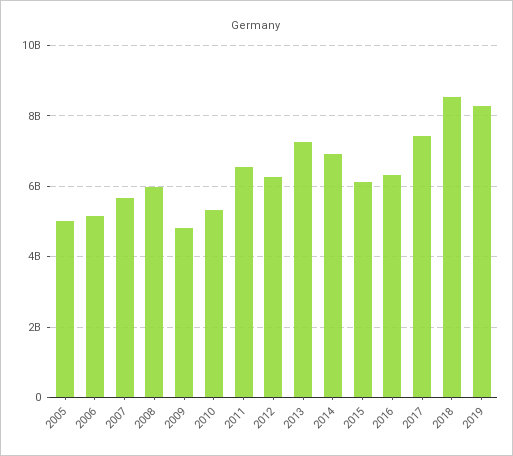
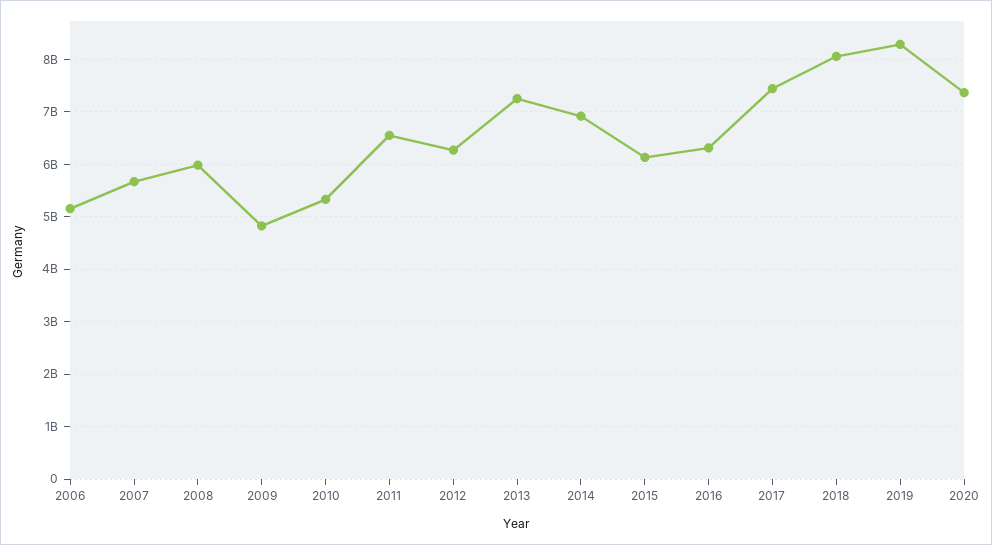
2005: 5000000000 -> none
2018: 8600000000 -> 8000000000
2020: none -> 7400000000

